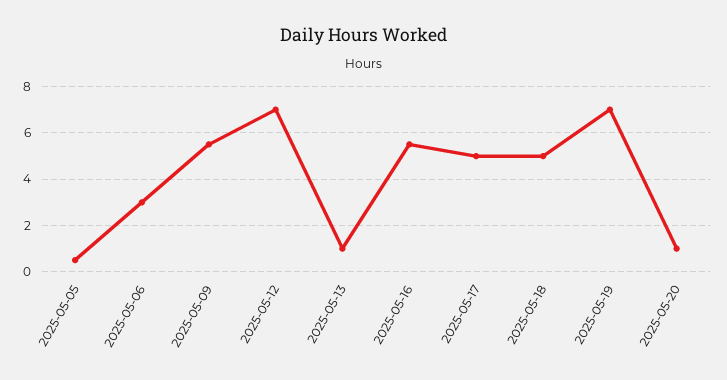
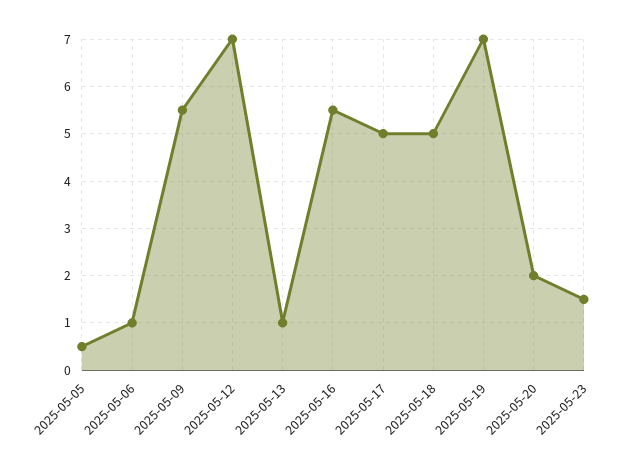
2025-05-06: 3 -> 1
2025-05-20: 1 -> 2
2025-05-23: none -> 1.5

